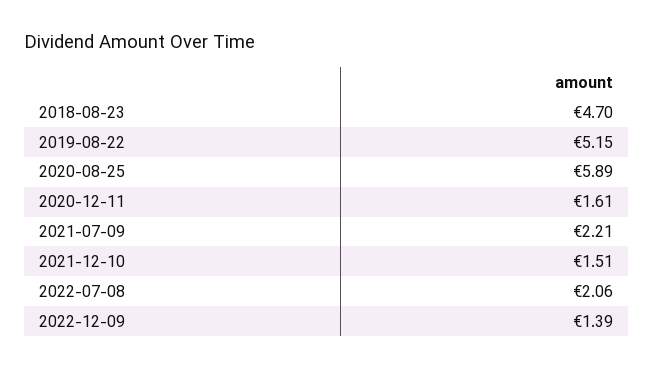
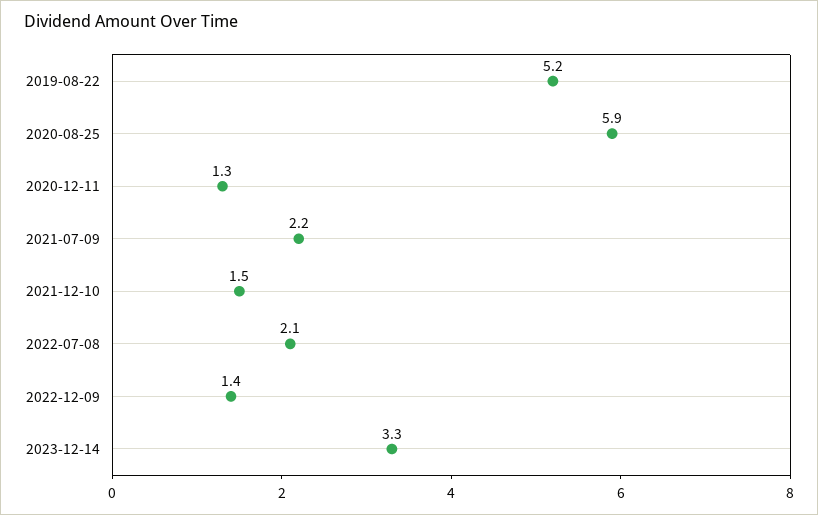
2018-08-23: 4.7 -> none
2020-12-11: 1.61 -> 1.3
2023-12-14: none -> 3.3

